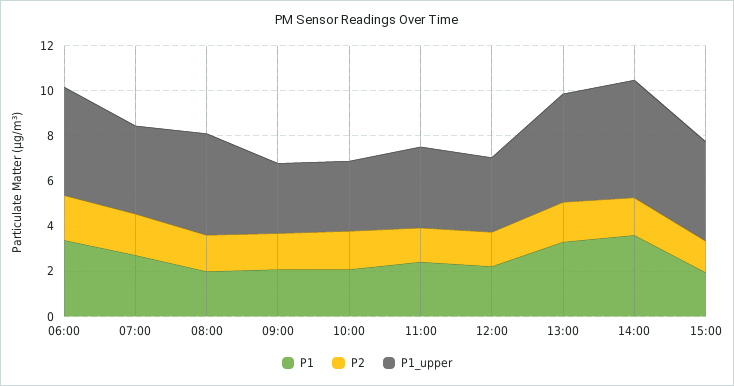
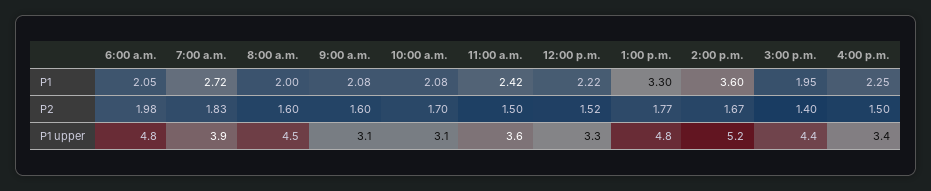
P1, 06:00: 3.5 -> 2.05
P1, 4:00 p.m.: none -> 2.25
P2, 4:00 p.m.: none -> 1.5
P1_upper, 4:00 p.m.: none -> 3.4

